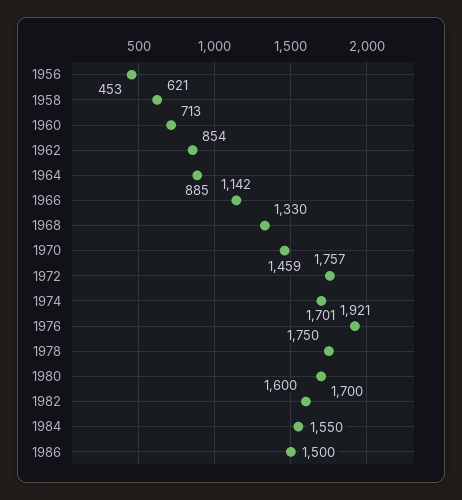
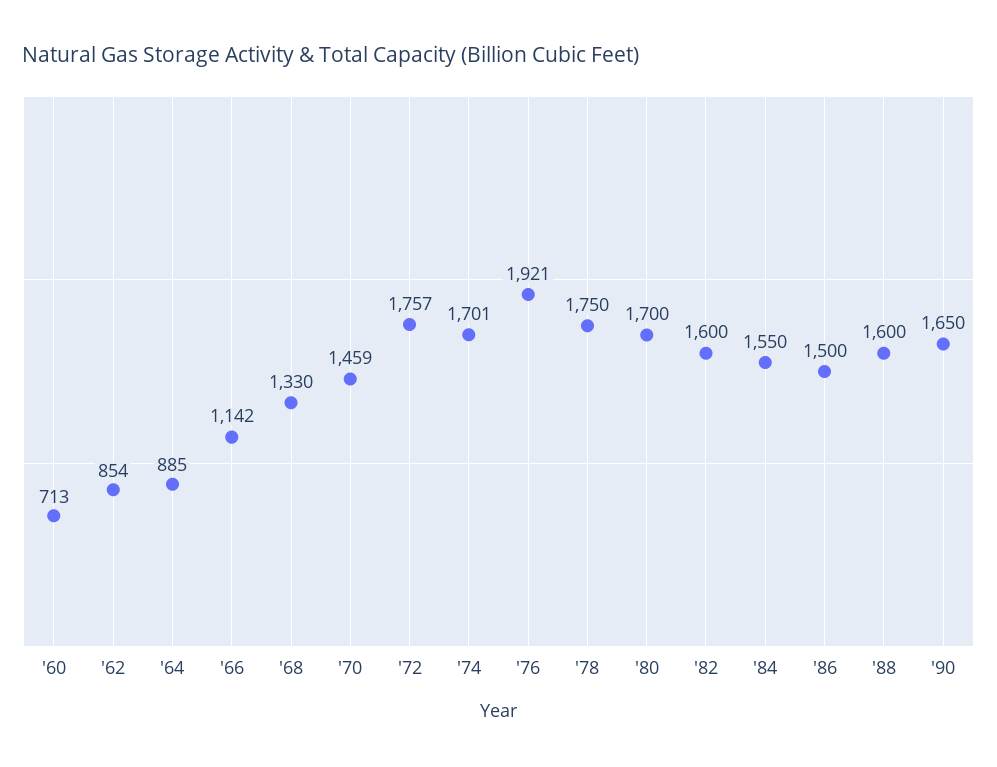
1956: 453 -> none
1958: 621 -> none
'88: none -> 1600
'90: none -> 1650

